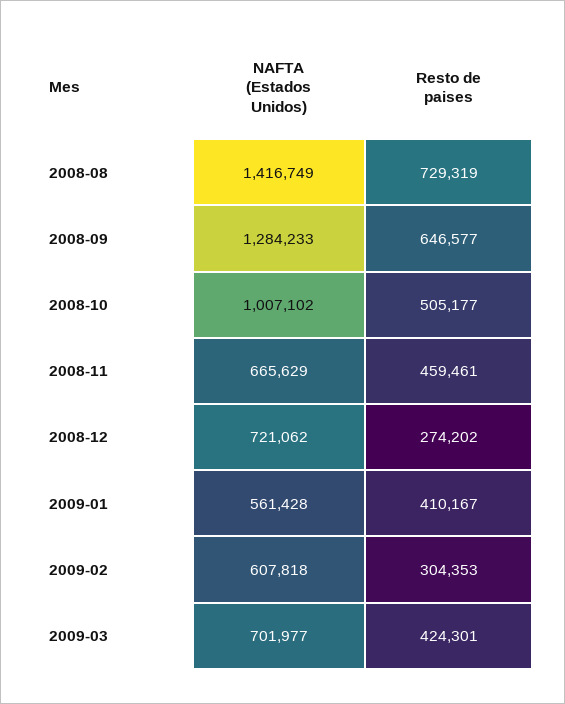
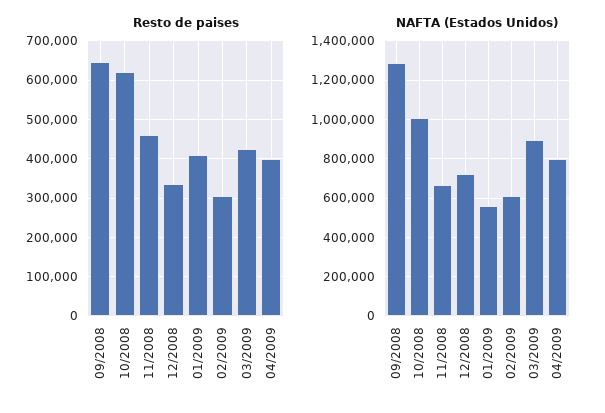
NAFTA (Estados Unidos), 2008-08: 1416749 -> none
Resto de paises, 2008-08: 729319 -> none
Resto de paises, 2008-10: 505177 -> 620000
Resto de paises, 2008-12: 274202 -> 340000
NAFTA (Estados Unidos), 2009-03: 701977 -> 900000
Resto de paises, 04/2009: none -> 400000
NAFTA (Estados Unidos), 04/2009: none -> 800000

